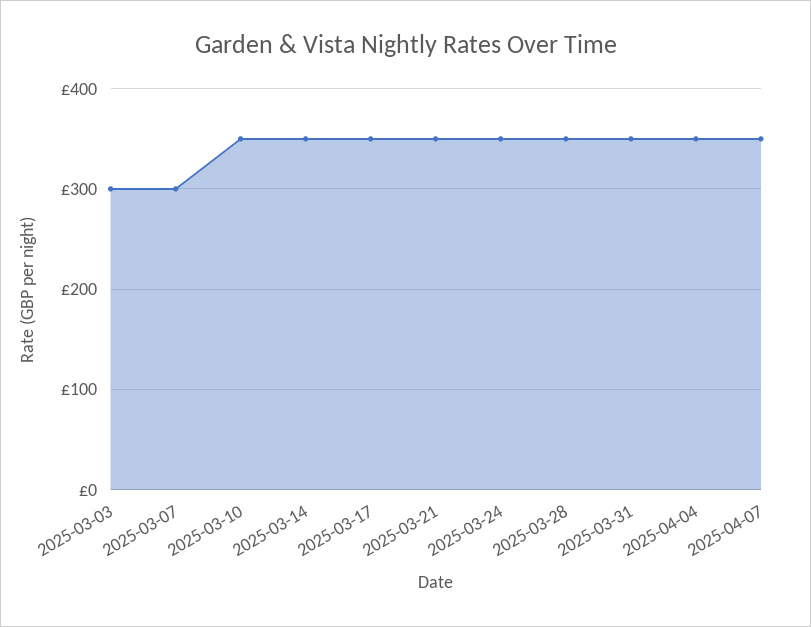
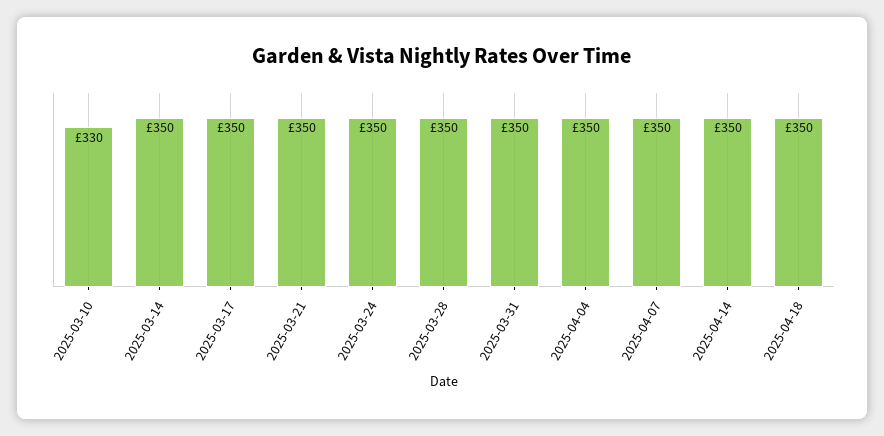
2025-03-03: 300 -> none
2025-03-07: 300 -> none
2025-03-10: 350 -> 330
2025-04-14: none -> 350
2025-04-18: none -> 350

